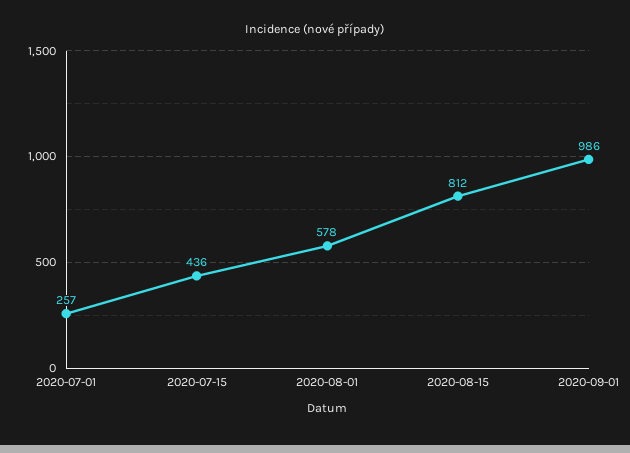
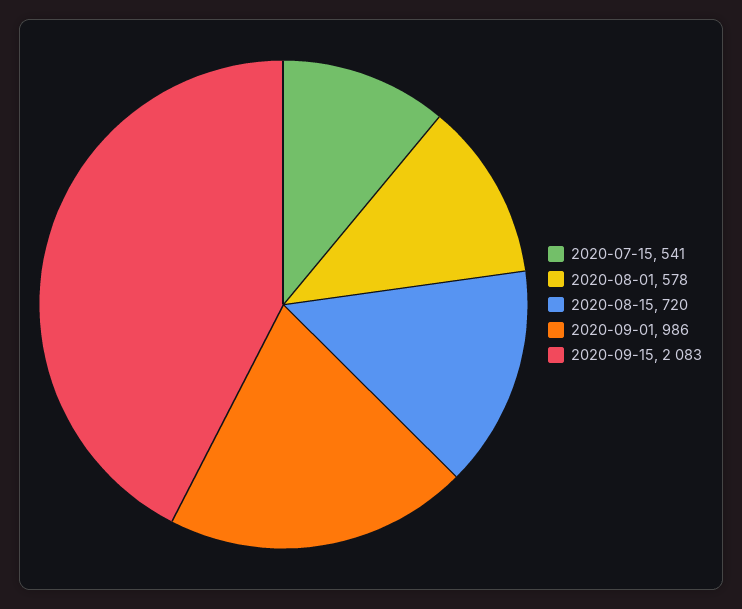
2020-07-01: 257 -> none
2020-07-15: 436 -> 541
2020-08-15: 812 -> 720
2020-09-15: none -> 2083

